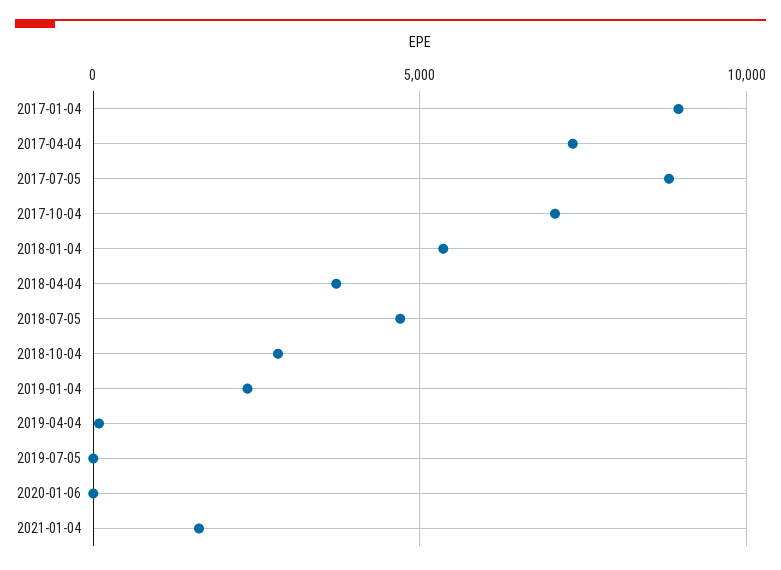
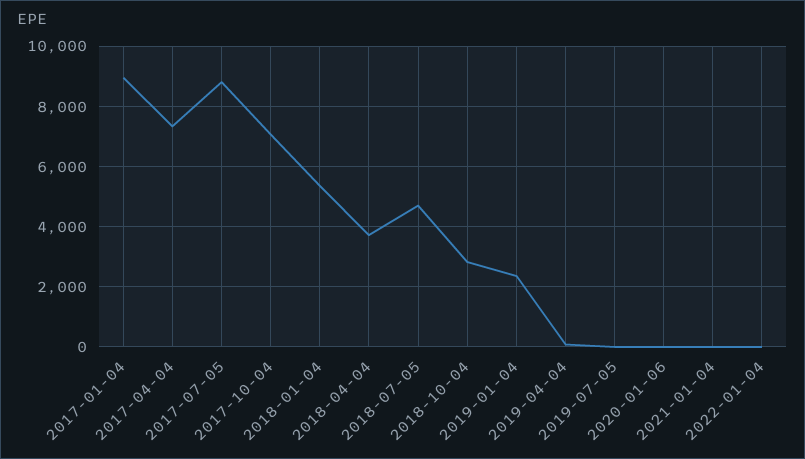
2021-01-04: 1500 -> 0
2022-01-04: none -> 0

